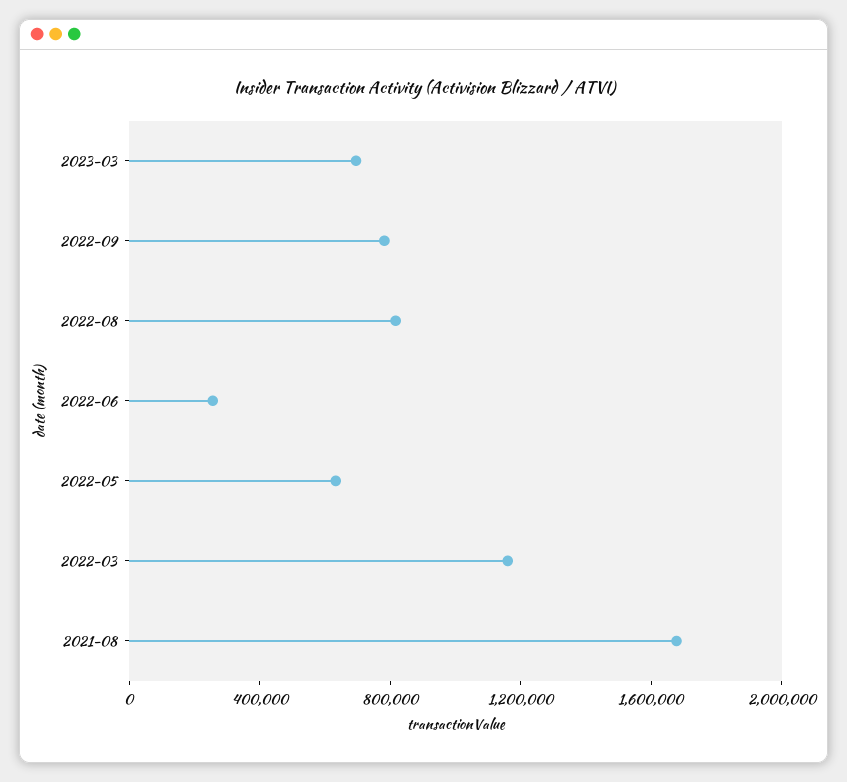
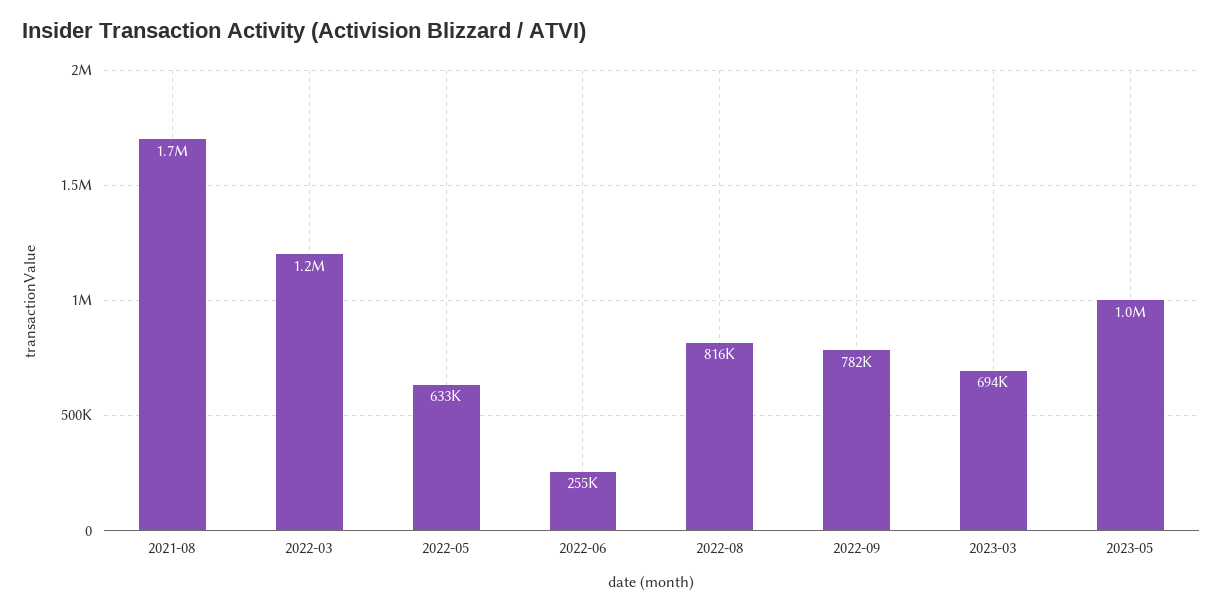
2023-05: none -> 1000000

